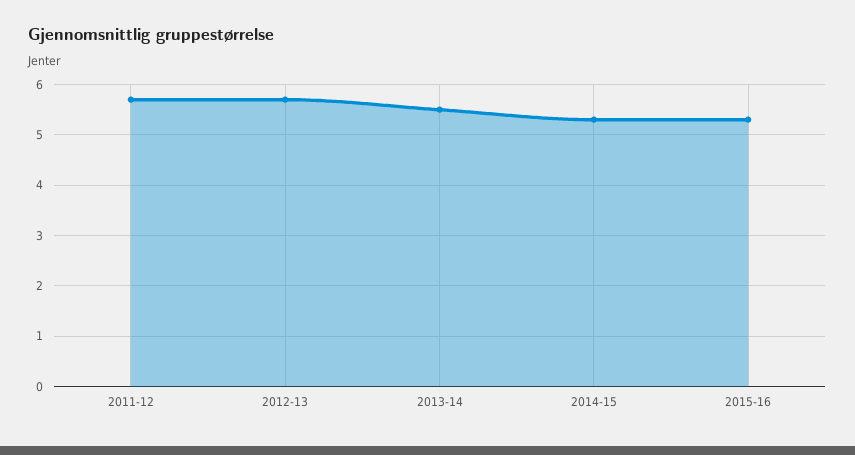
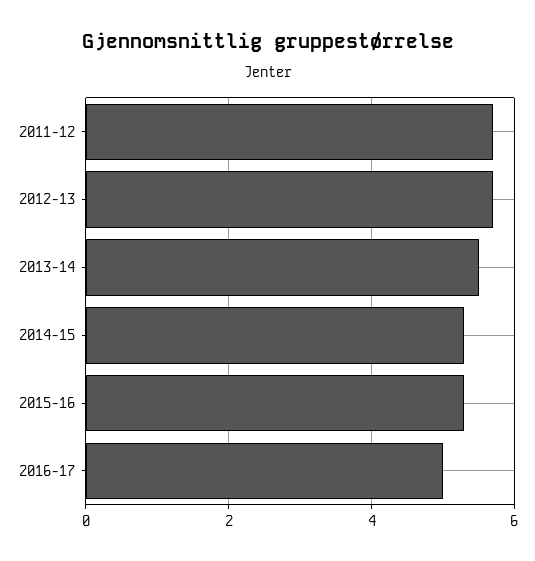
2016-17: none -> 5

